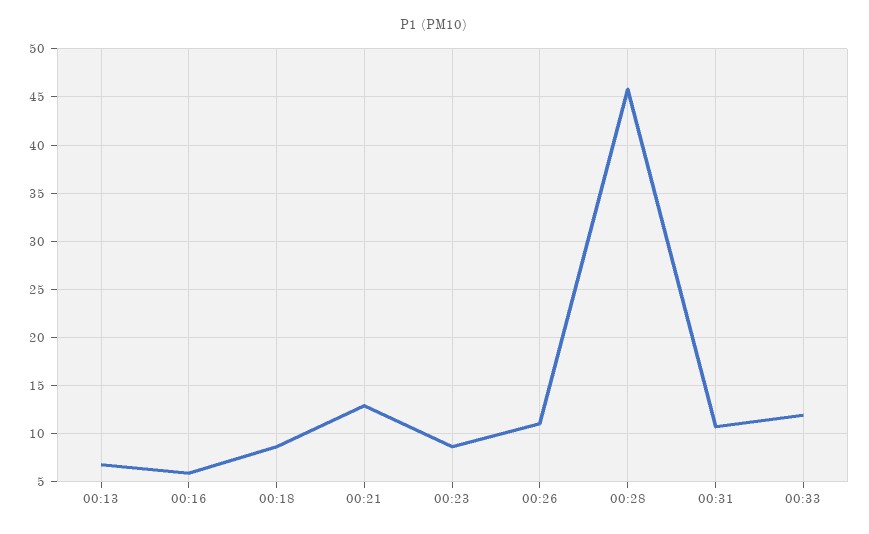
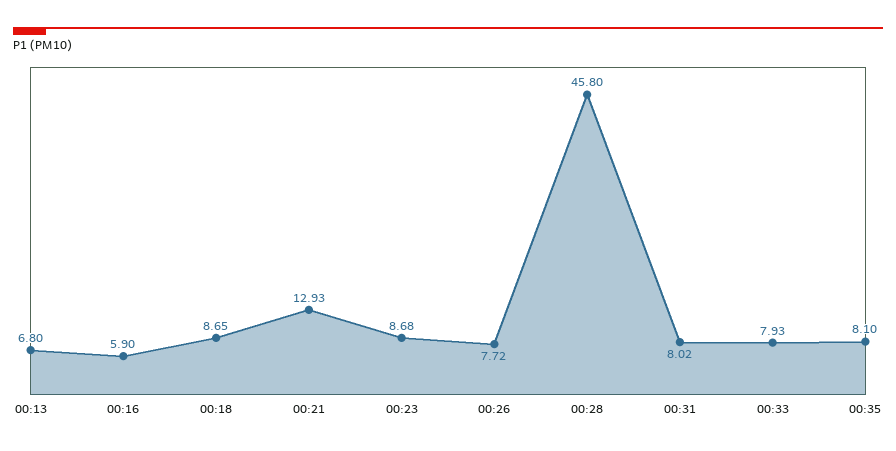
00:26: 11 -> 7.72
00:31: 11 -> 8.02
00:33: 12 -> 7.93
00:35: none -> 8.1

